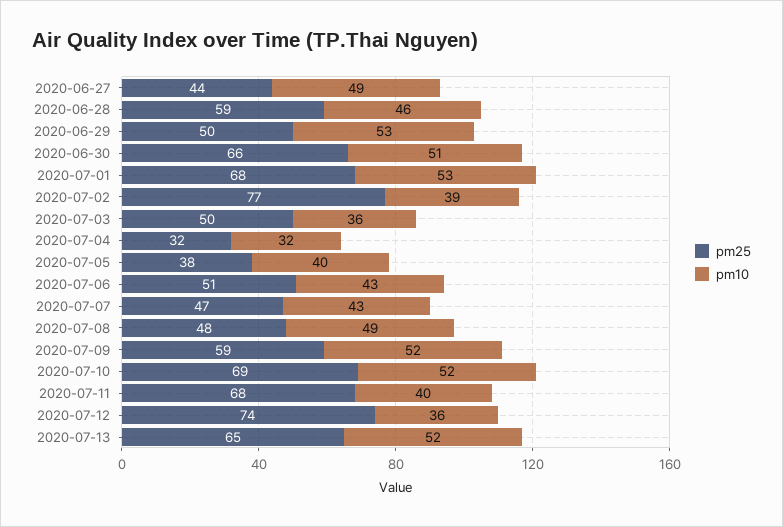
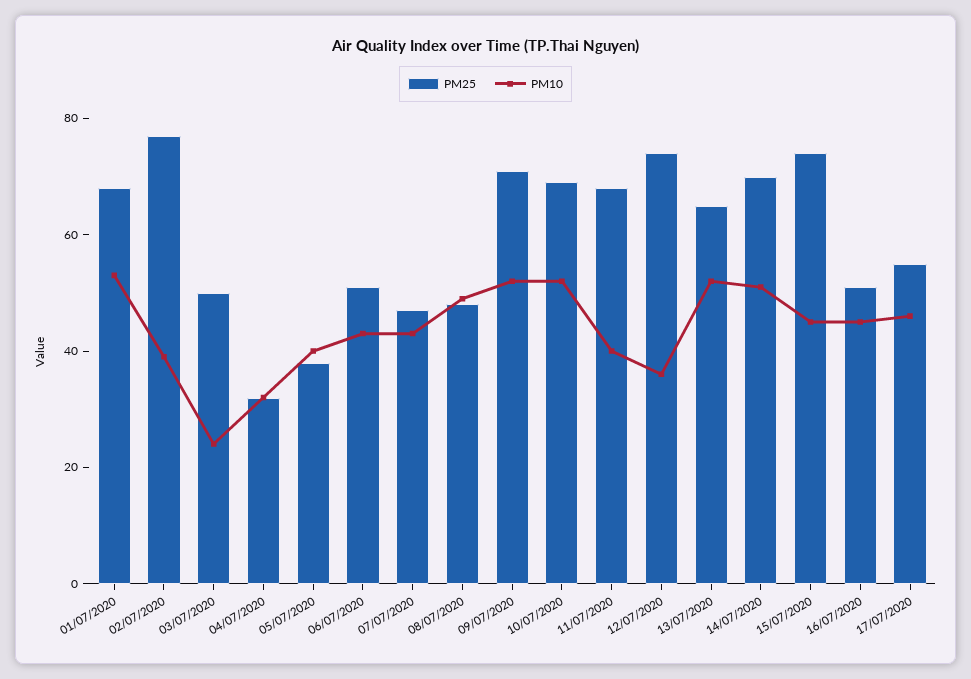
pm25, 2020-06-27: 44 -> none
pm10, 2020-06-27: 49 -> none
pm25, 2020-06-28: 59 -> none
pm10, 2020-06-28: 46 -> none
pm25, 2020-06-29: 50 -> none
pm10, 2020-06-29: 53 -> none
pm25, 2020-06-30: 66 -> none
pm10, 2020-06-30: 51 -> none
pm10, 2020-07-03: 36 -> 25
pm25, 2020-07-09: 59 -> 70
pm25, 14/07/2020: none -> 70
pm10, 14/07/2020: none -> 50
pm25, 15/07/2020: none -> 75
pm10, 15/07/2020: none -> 45
pm25, 16/07/2020: none -> 50
pm10, 16/07/2020: none -> 45
pm25, 17/07/2020: none -> 55
pm10, 17/07/2020: none -> 45

